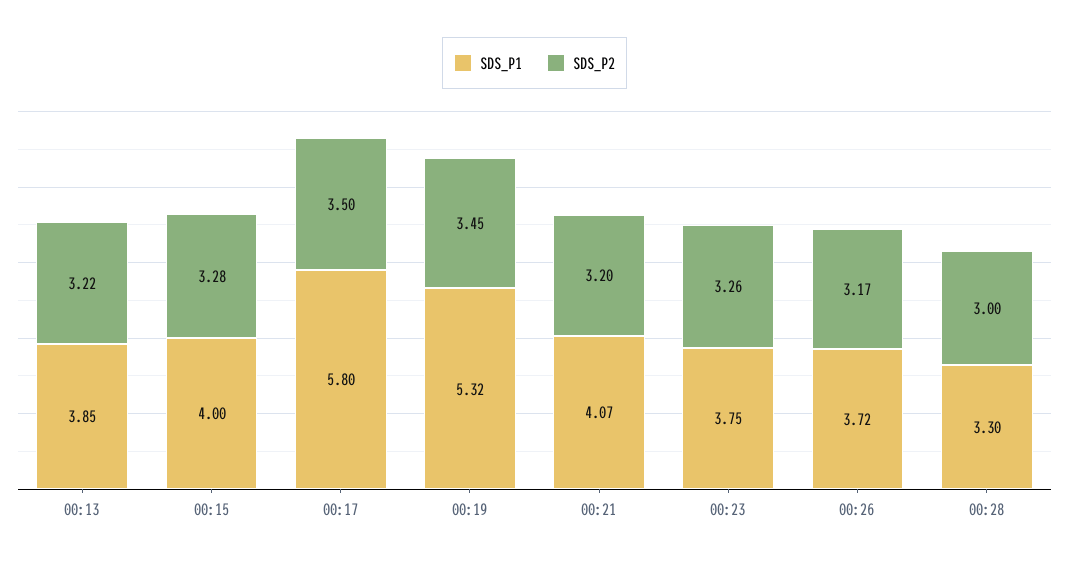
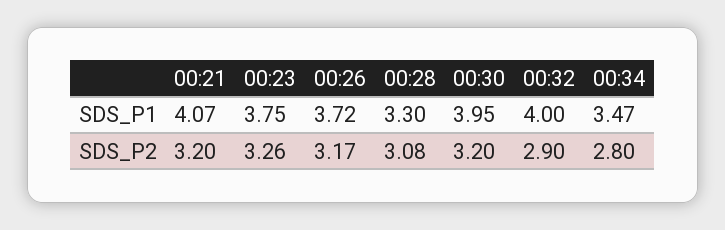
SDS_P1, 00:13: 3.85 -> none
SDS_P2, 00:13: 3.22 -> none
SDS_P1, 00:15: 4 -> none
SDS_P2, 00:15: 3.28 -> none
SDS_P1, 00:17: 5.8 -> none
SDS_P2, 00:17: 3.5 -> none
SDS_P1, 00:19: 5.32 -> none
SDS_P2, 00:19: 3.45 -> none
SDS_P2, 00:28: 3 -> 3.08
SDS_P1, 00:30: none -> 3.95
SDS_P1, 00:32: none -> 4
SDS_P1, 00:34: none -> 3.47
SDS_P2, 00:30: none -> 3.2
SDS_P2, 00:32: none -> 2.9
SDS_P2, 00:34: none -> 2.8

